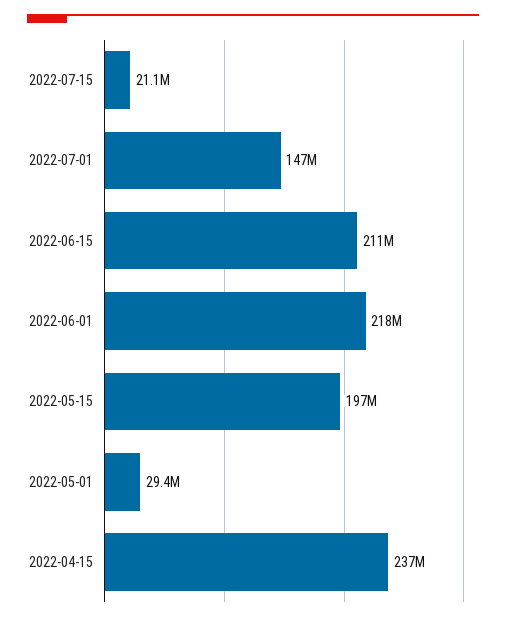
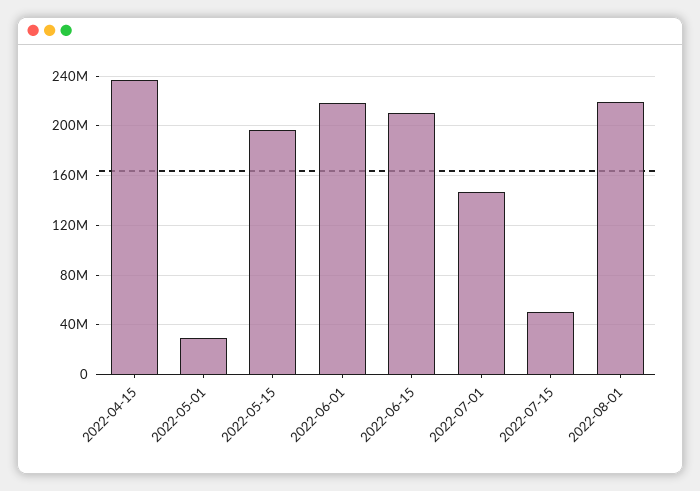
2022-07-15: 21100000 -> 50000000
2022-08-01: none -> 220000000

